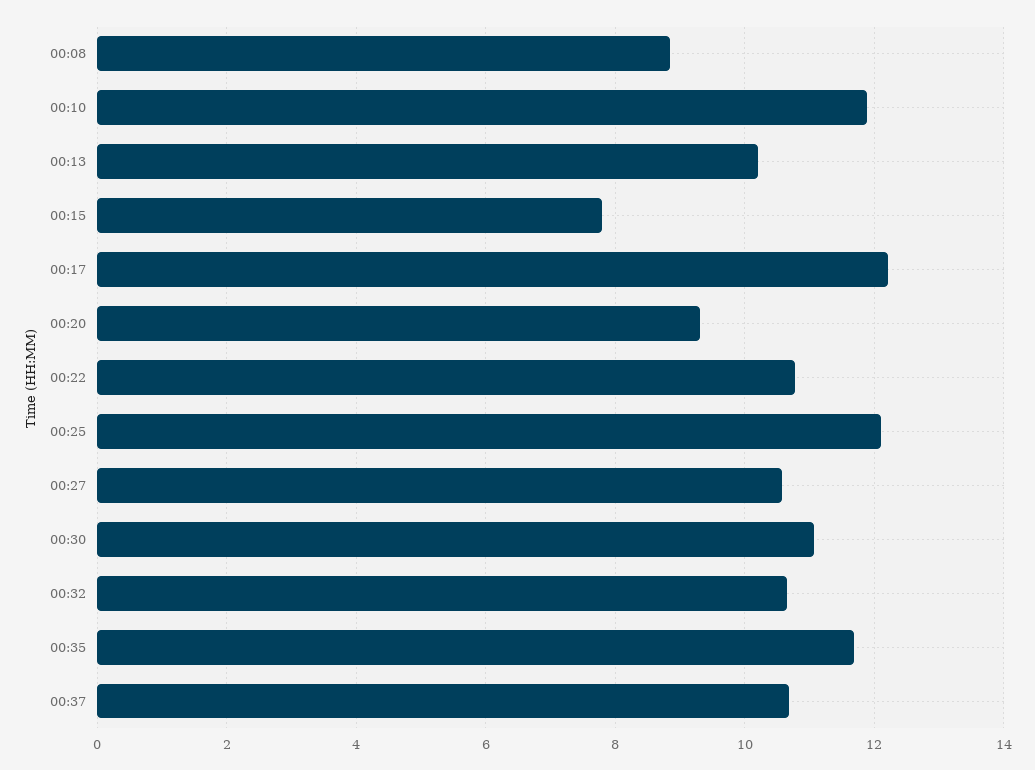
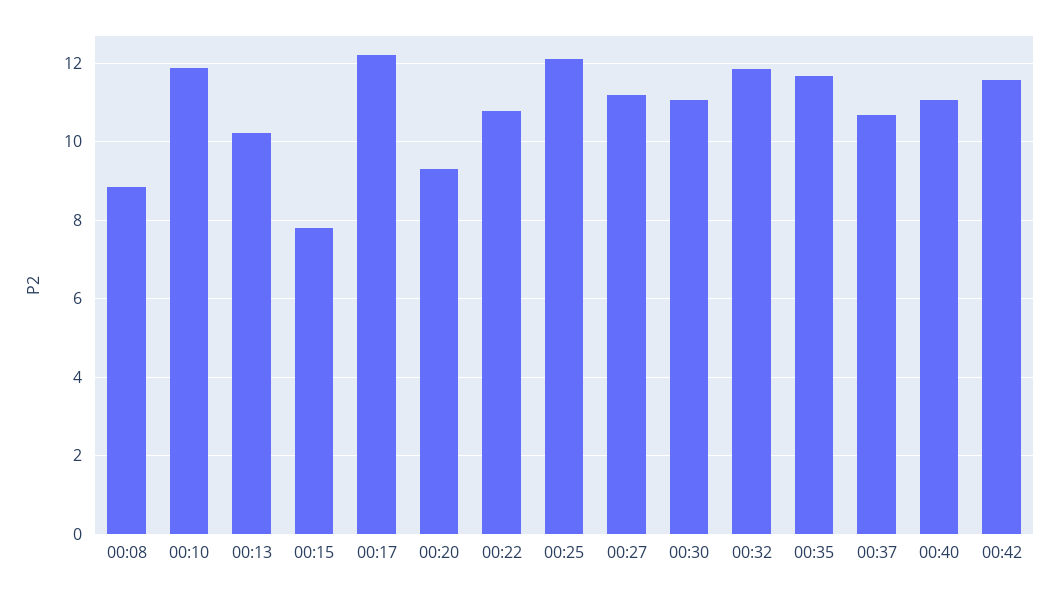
00:27: 10.6 -> 11.2
00:32: 10.6 -> 11.8
00:40: none -> 11
00:42: none -> 11.6

